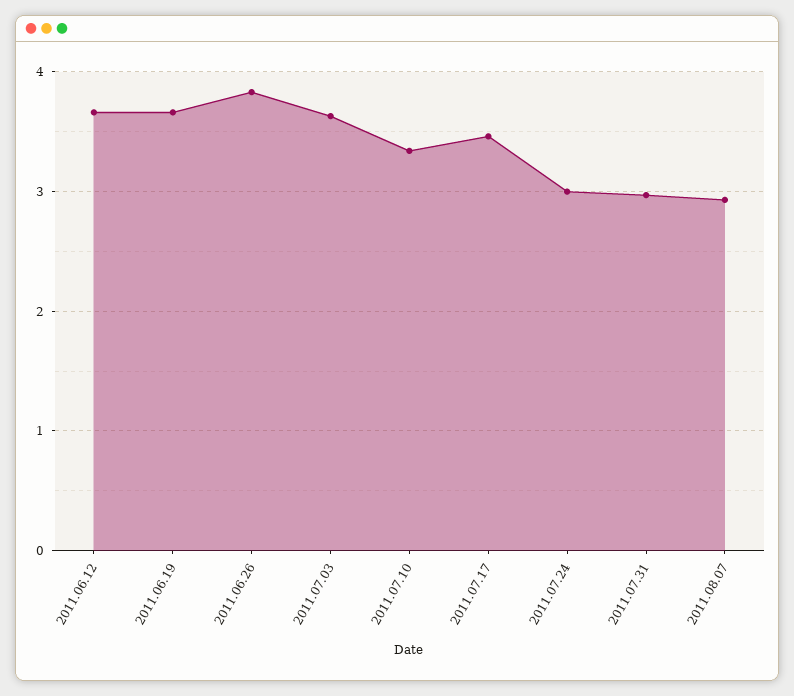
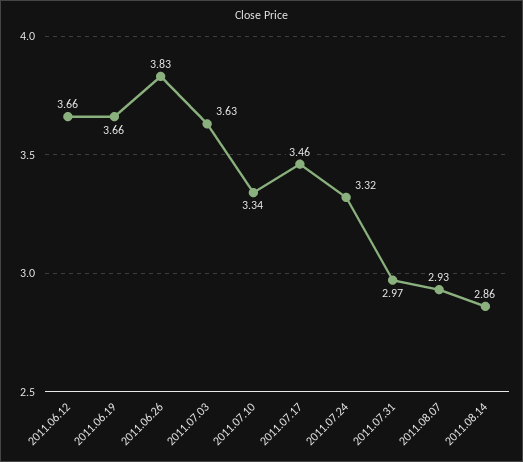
2011.07.24: 3 -> 3.32
2011.08.14: none -> 2.86

